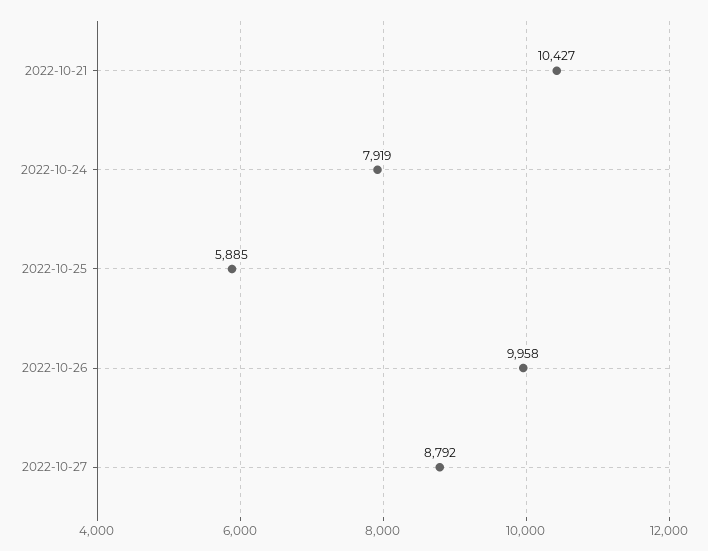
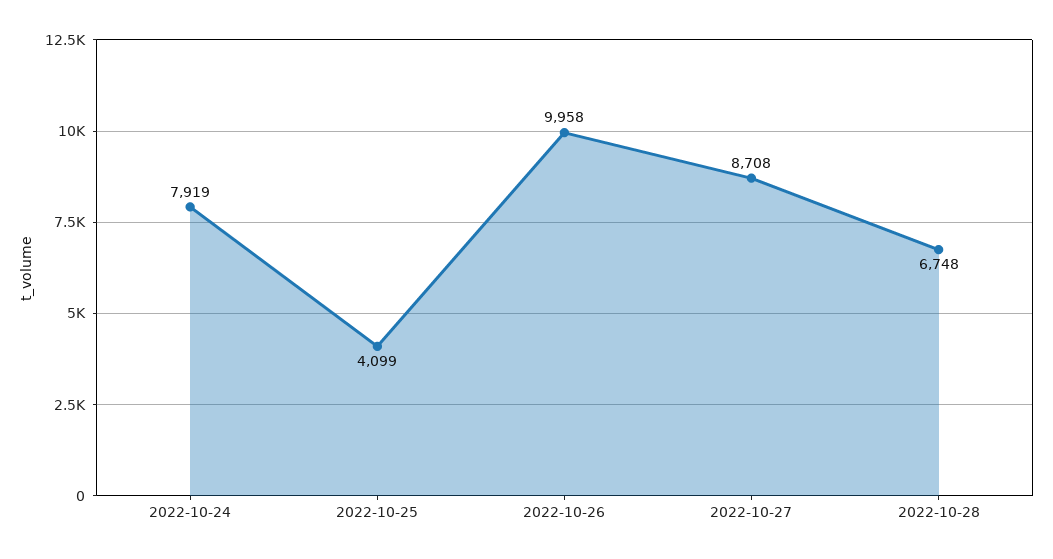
2022-10-21: 10427 -> none
2022-10-25: 5885 -> 4099
2022-10-27: 8792 -> 8708
2022-10-28: none -> 6748

